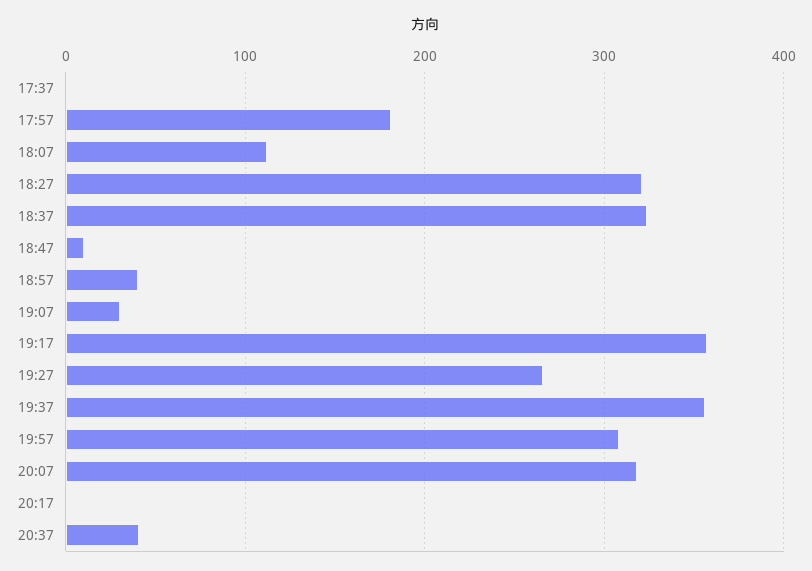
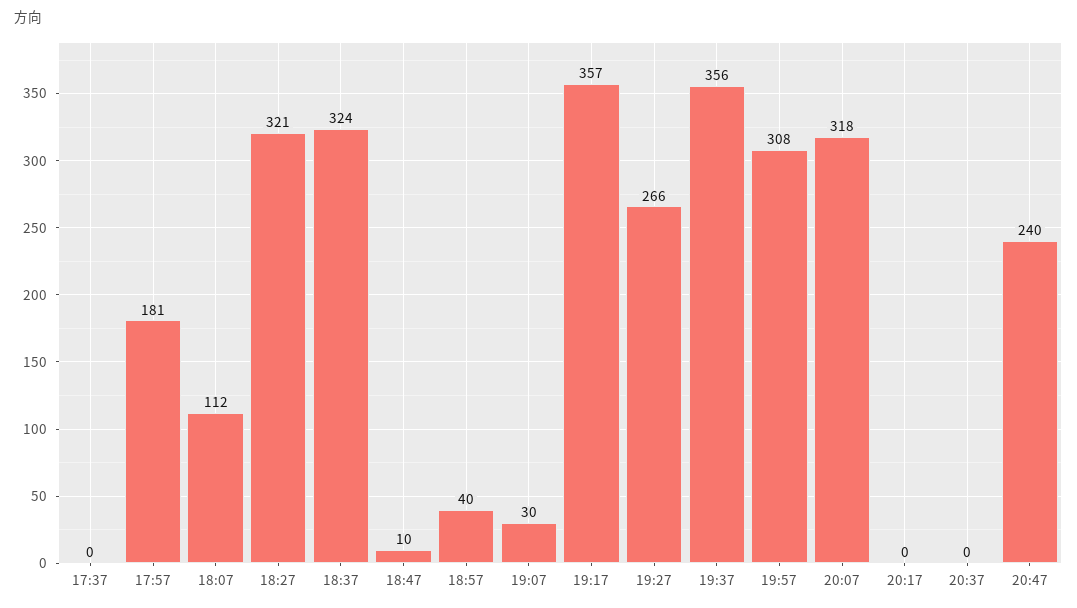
20:37: 40 -> 0
20:47: none -> 240

